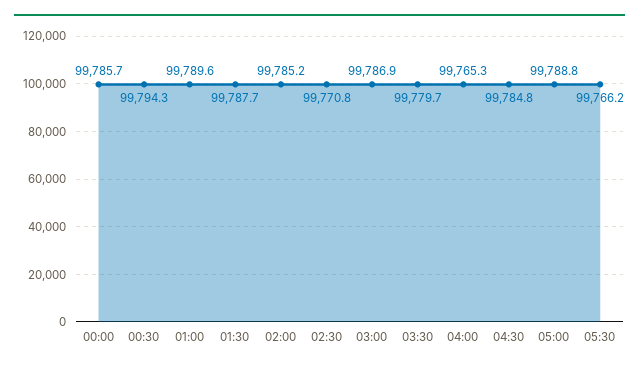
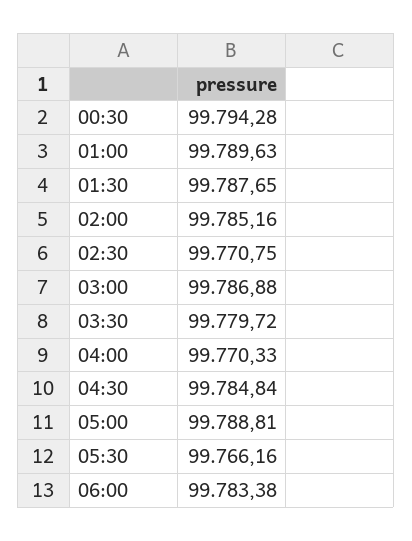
00:00: 99785.7 -> none
04:00: 99765.3 -> 99770.33
06:00: none -> 99783.38

